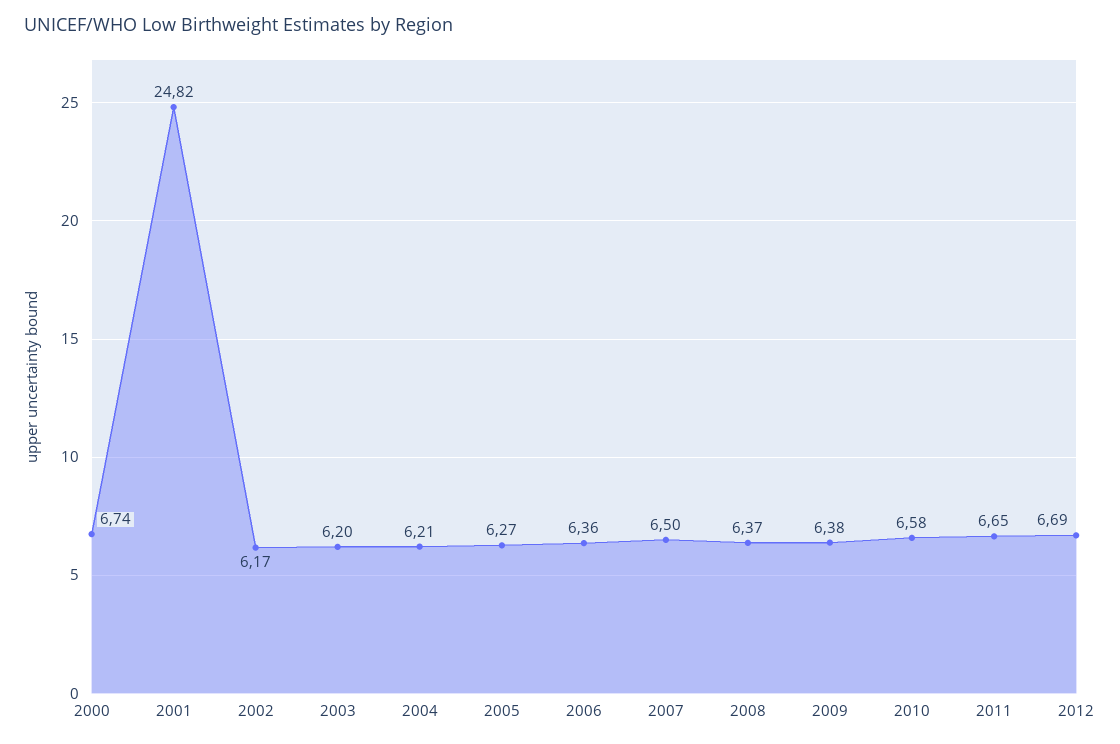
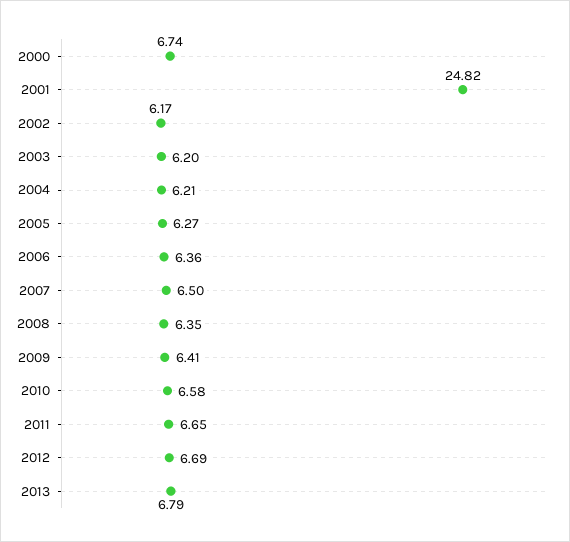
2008: 6.37 -> 6.35
2009: 6.38 -> 6.41
2013: none -> 6.79

